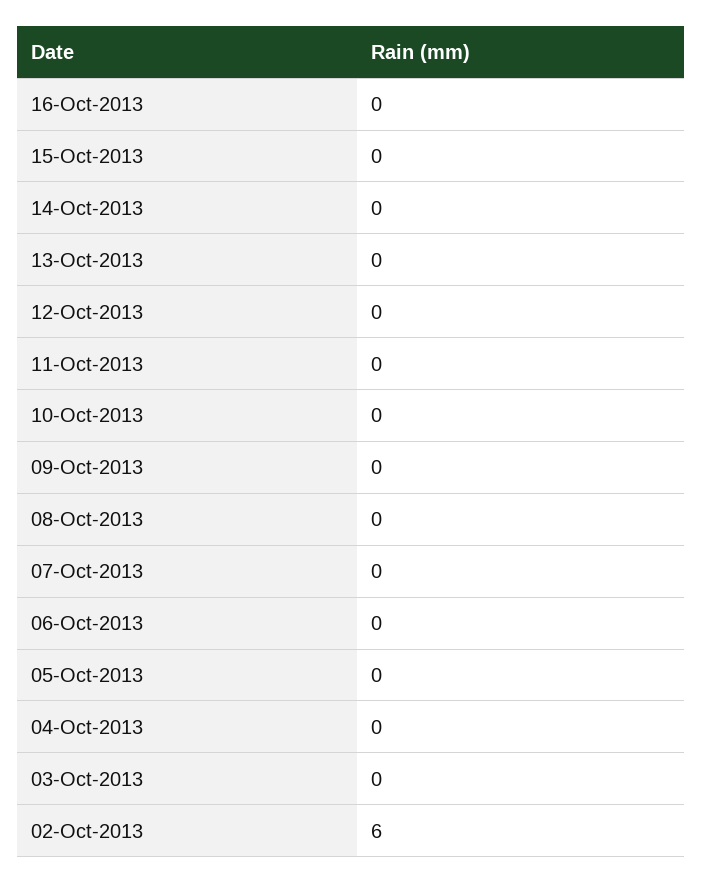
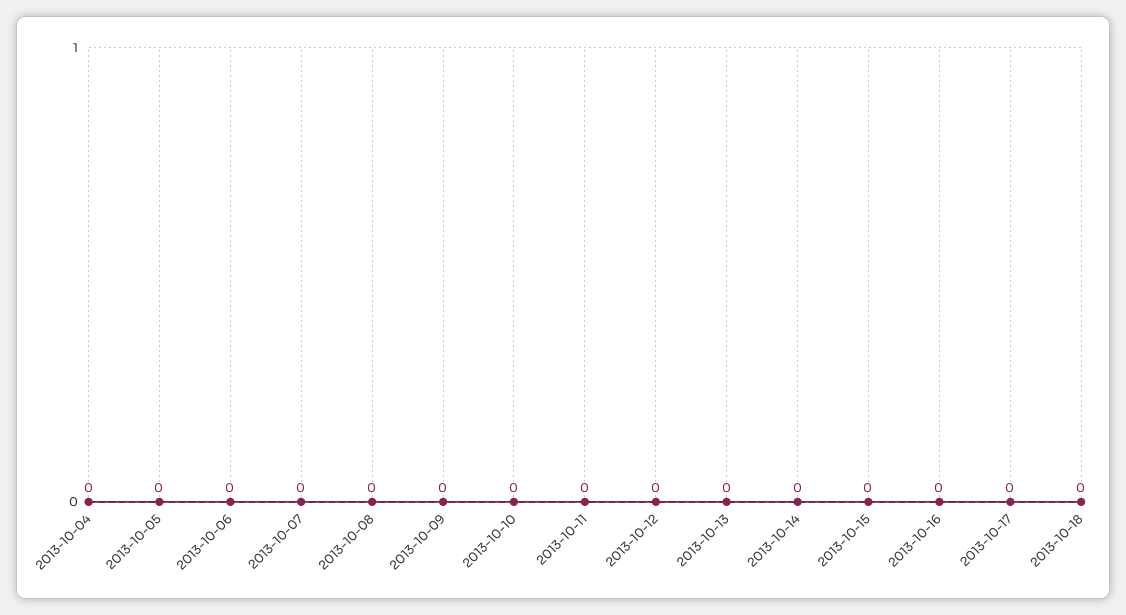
03-Oct-2013: 0 -> none
02-Oct-2013: 6 -> none
2013-10-17: none -> 0
2013-10-18: none -> 0

